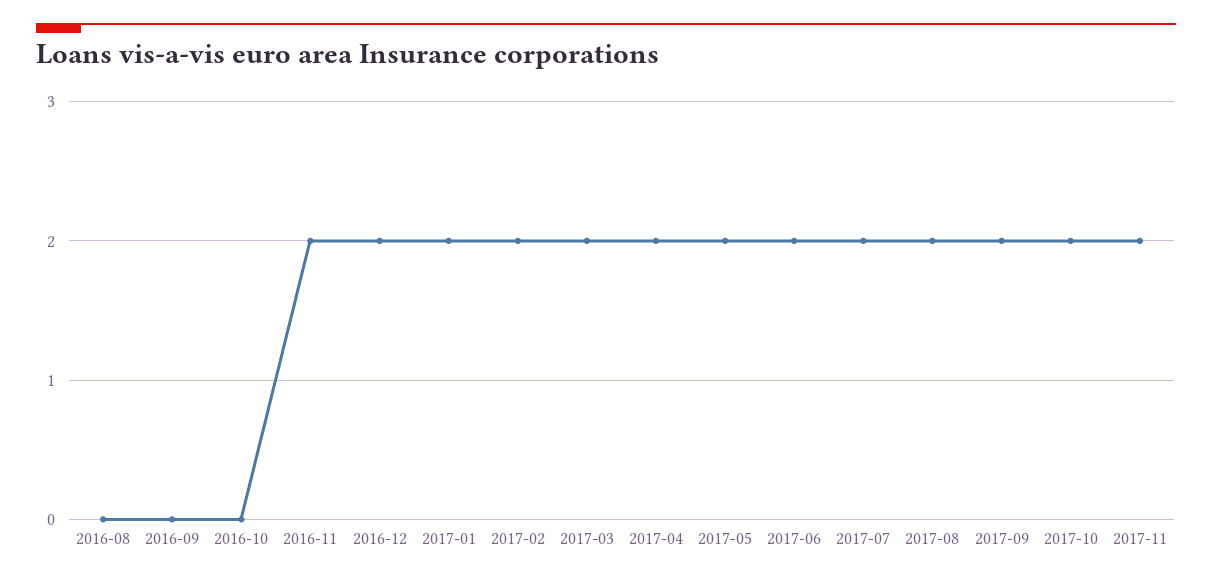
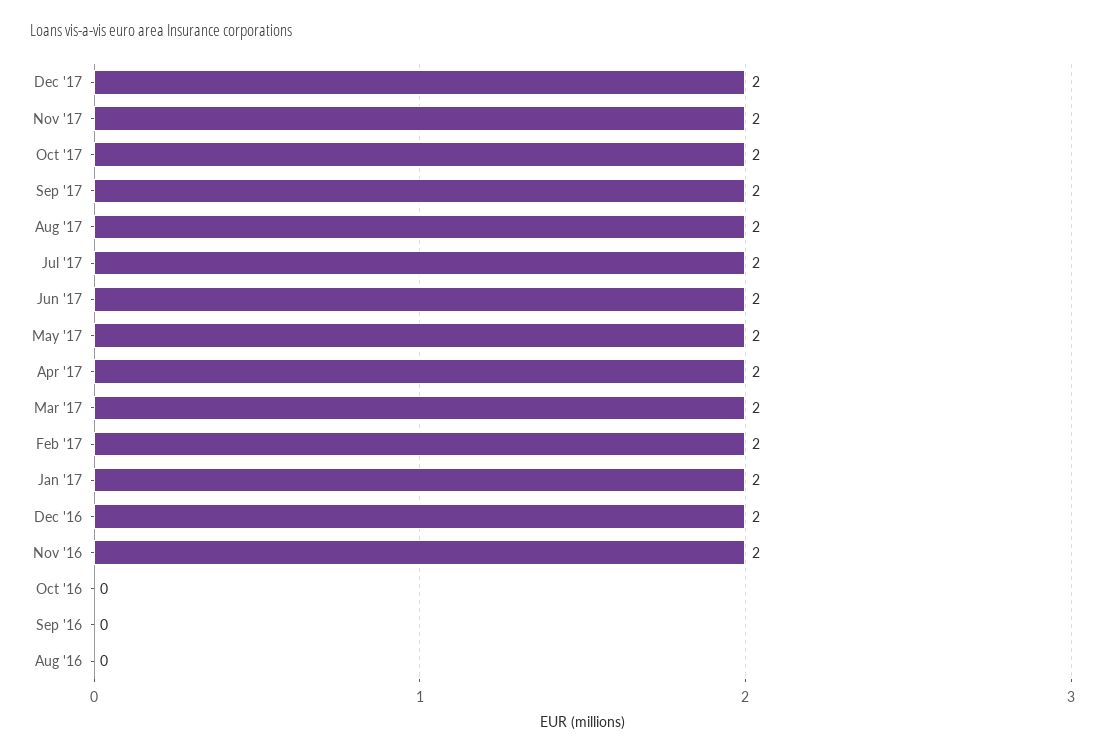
Dec '17: none -> 2

